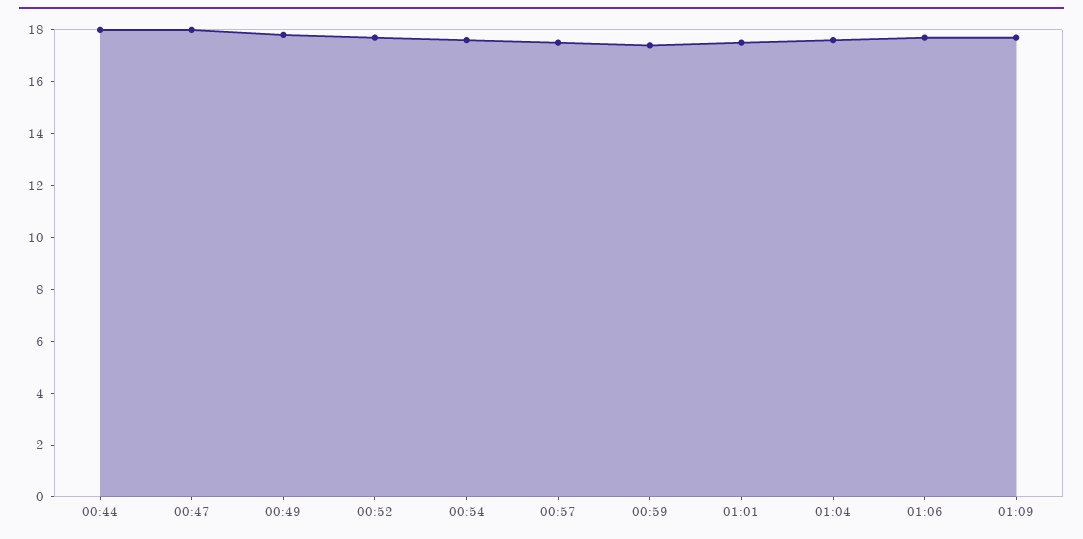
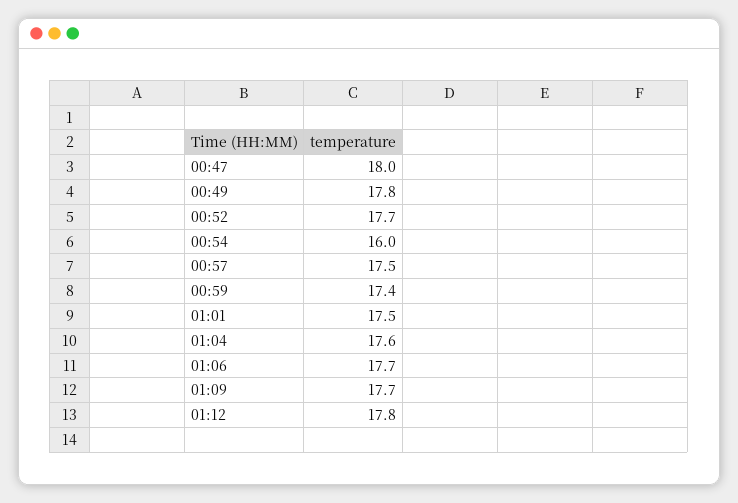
00:44: 18 -> none
00:54: 17.5 -> 16
01:12: none -> 17.8

